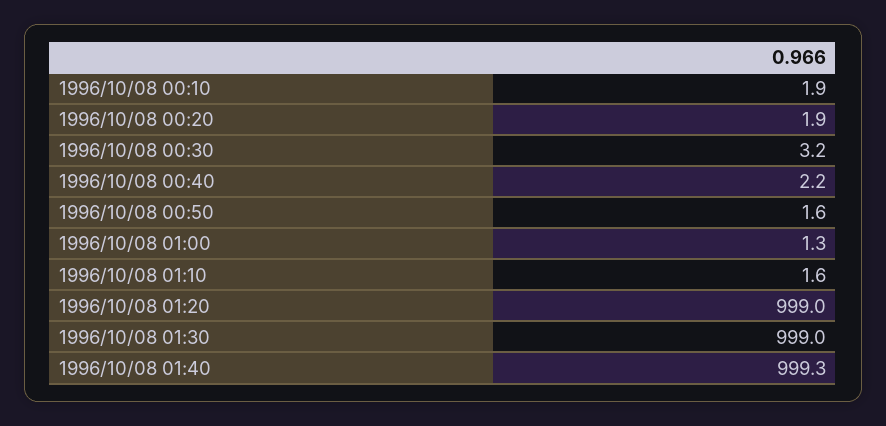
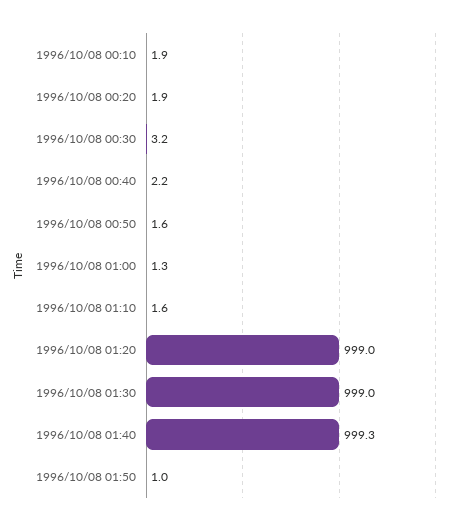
1996/10/08 01:50: none -> 1

